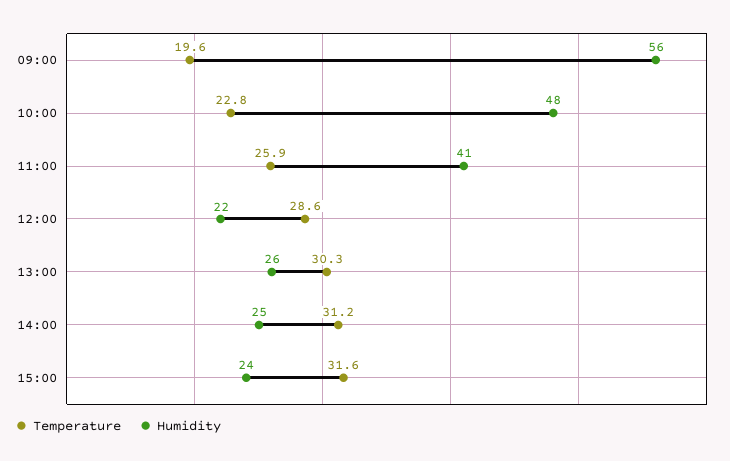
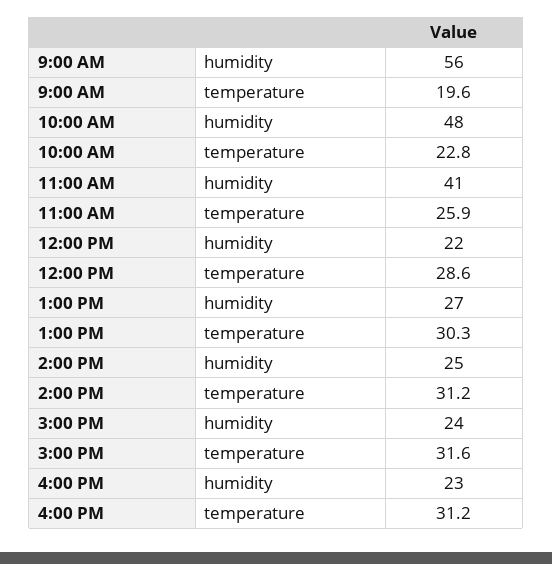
Humidity, 13:00: 26 -> 27
Humidity, 4:00 PM: none -> 23
Temperature, 4:00 PM: none -> 31.2

